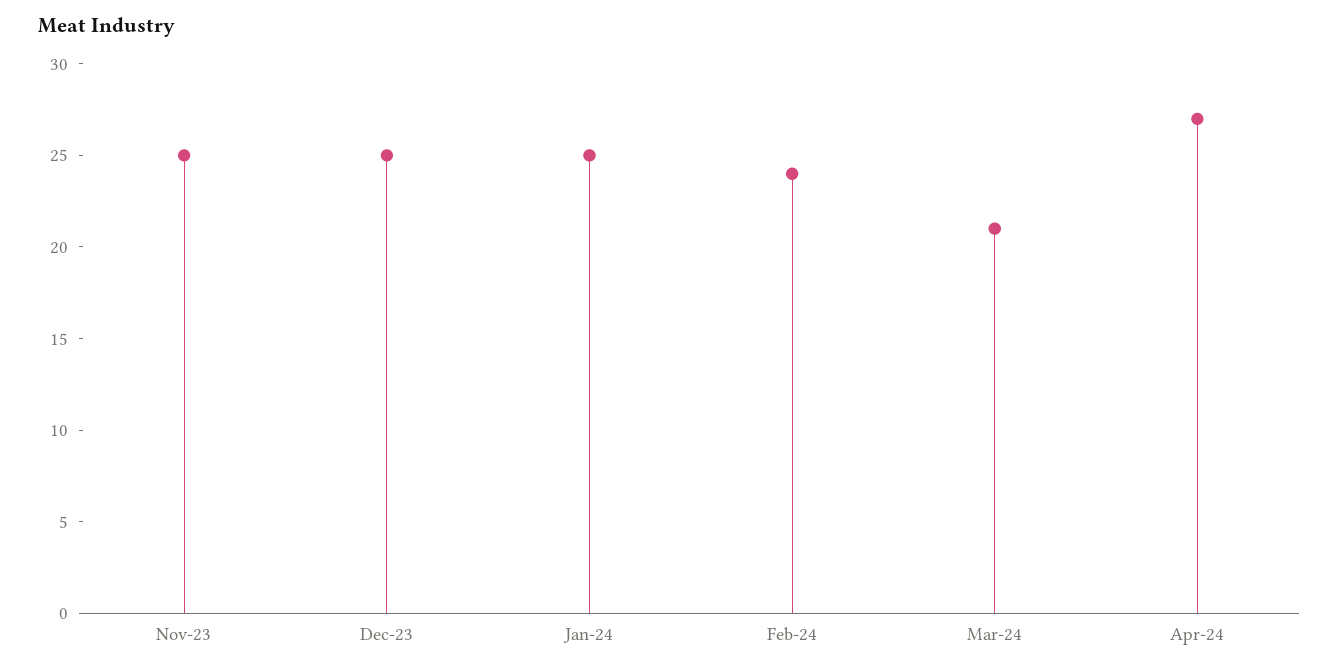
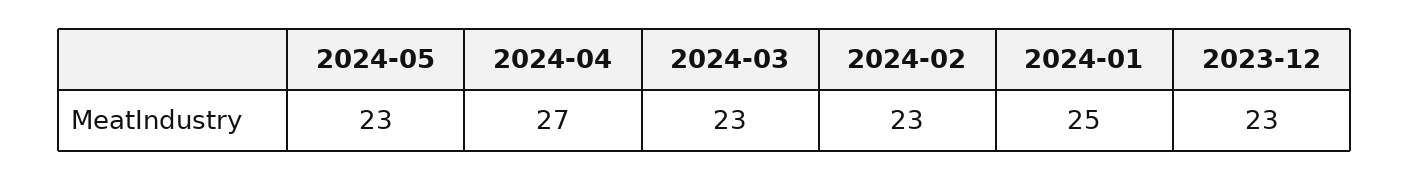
Nov-23: 25 -> none
Dec-23: 25 -> 23
Feb-24: 24 -> 23
Mar-24: 21 -> 23
2024-05: none -> 23

